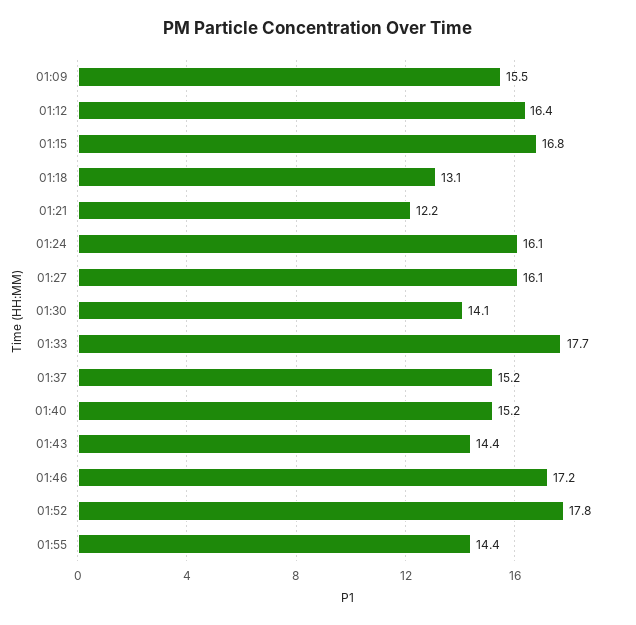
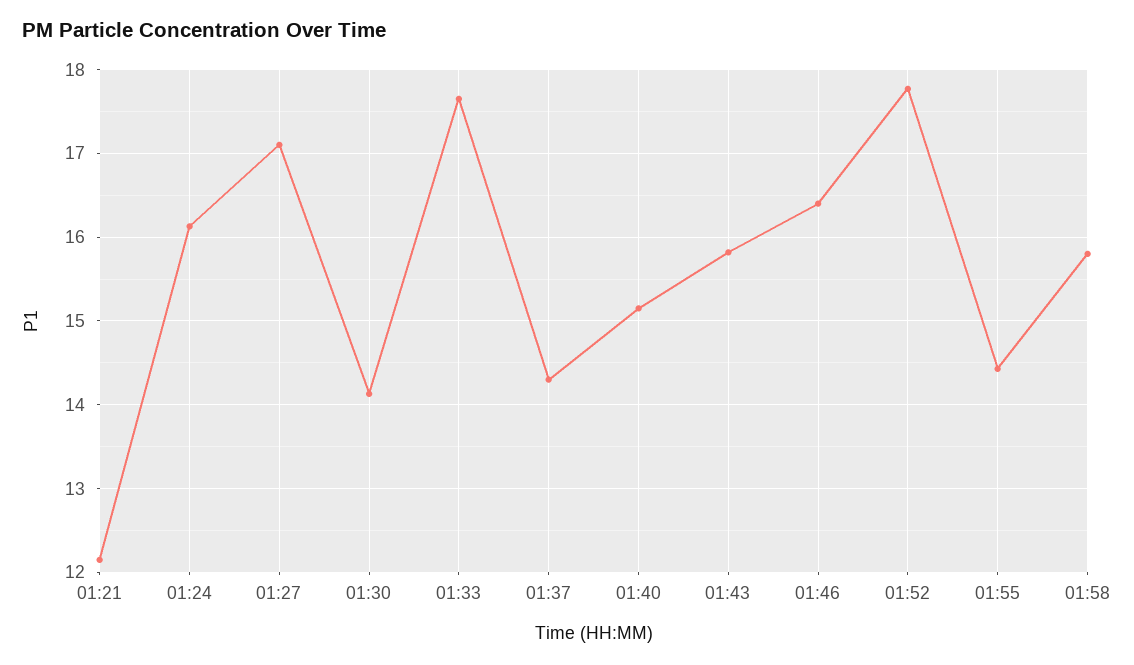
01:09: 15.5 -> none
01:12: 16.4 -> none
01:15: 16.8 -> none
01:18: 13.1 -> none
01:27: 16.1 -> 17.1
01:37: 15.2 -> 14.3
01:43: 14.4 -> 15.8
01:46: 17.2 -> 16.4
01:58: none -> 15.8

